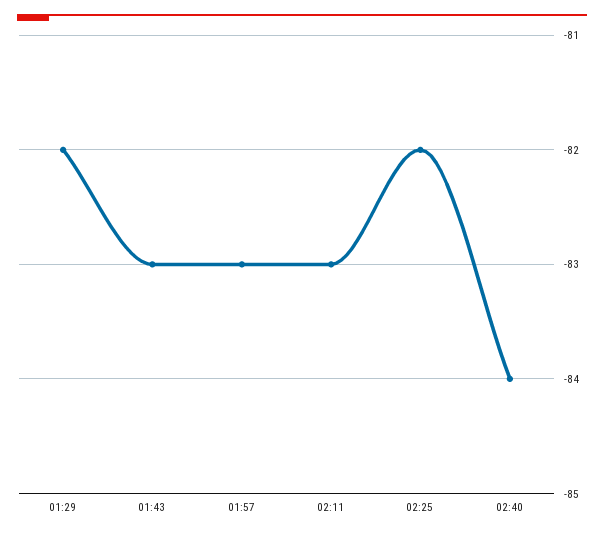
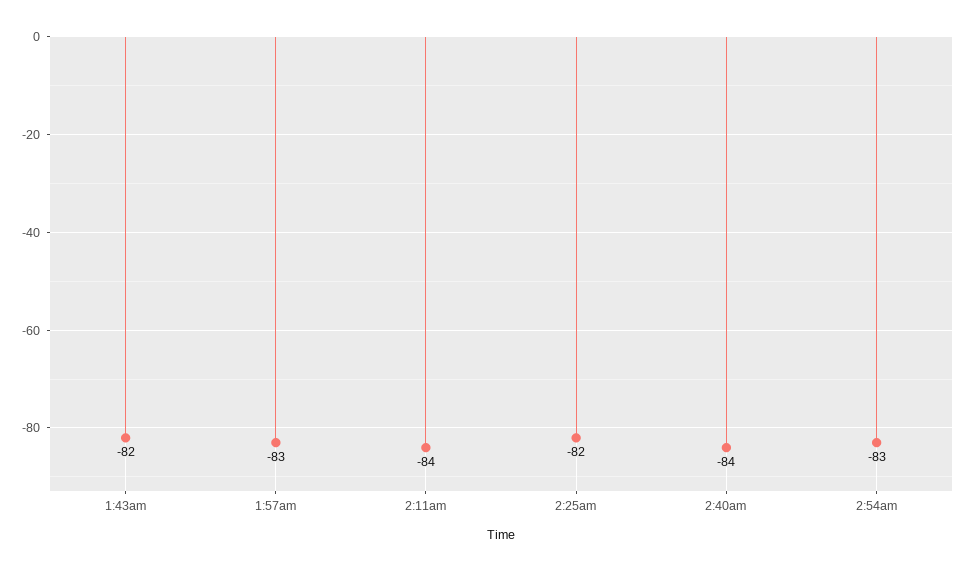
01:29: -82 -> none
01:43: -83 -> -82
02:11: -83 -> -84
2:54am: none -> -83

